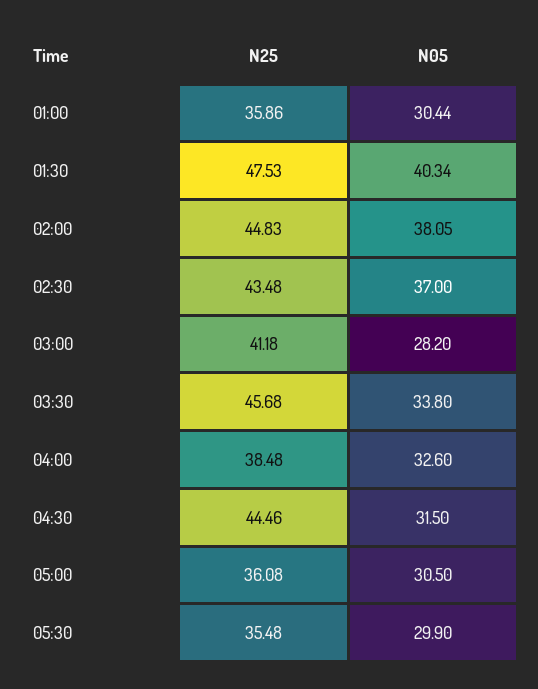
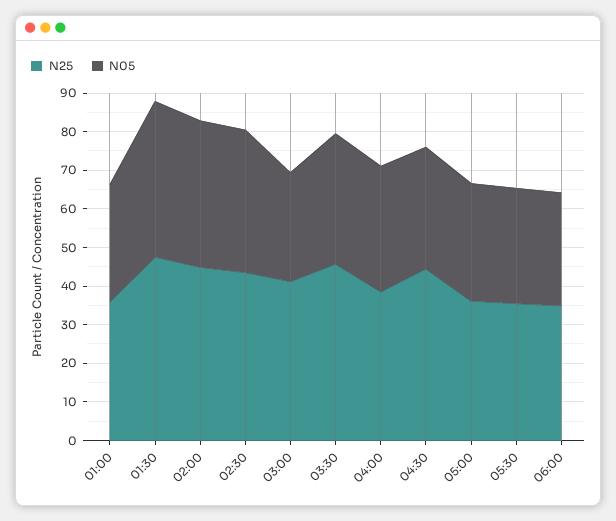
N25, 06:00: none -> 35
N05, 06:00: none -> 30

